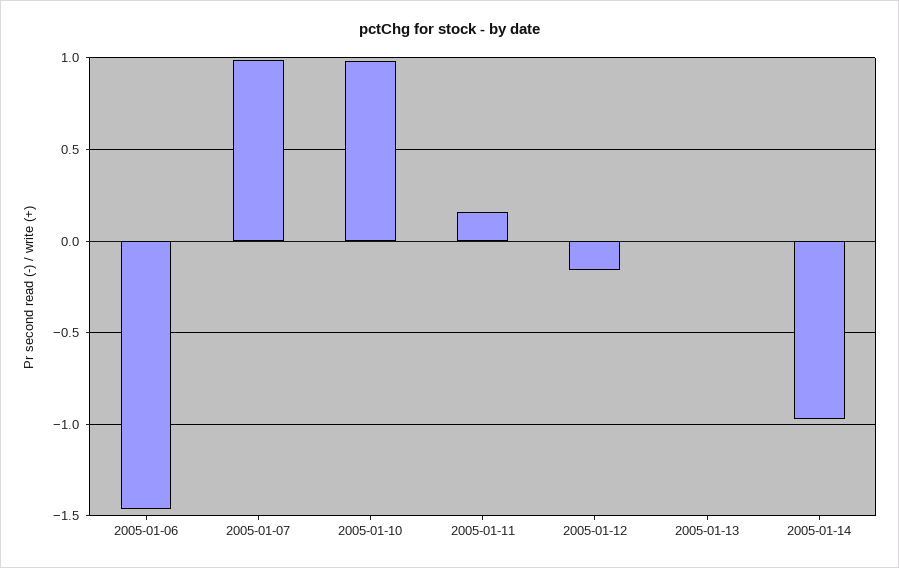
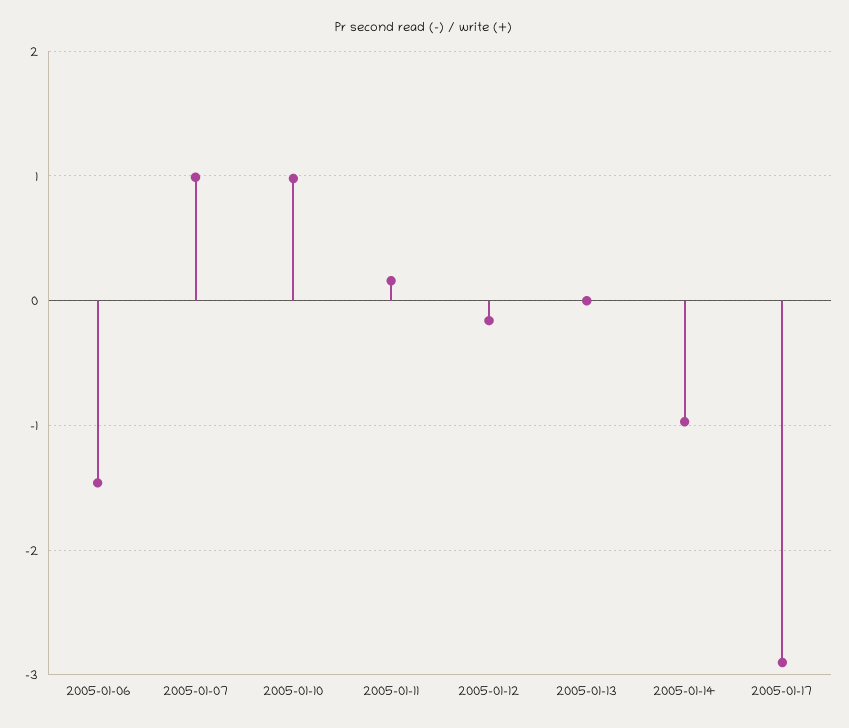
2005-01-17: none -> -2.9

